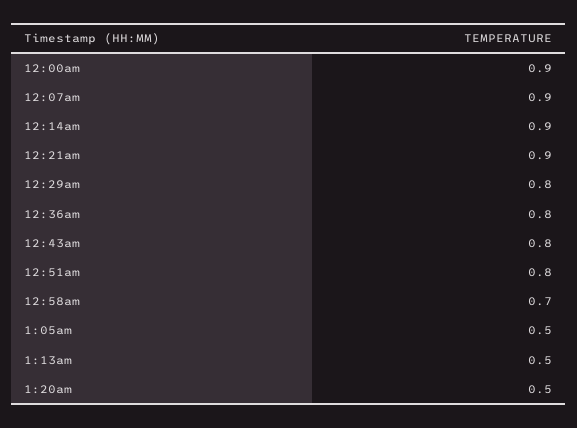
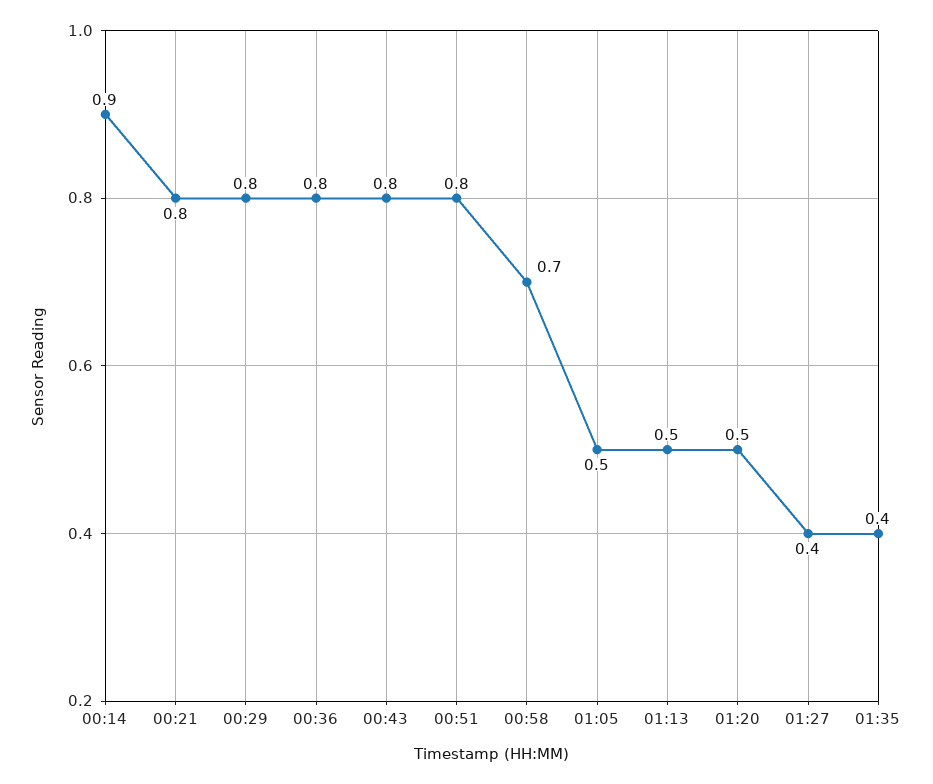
12:00am: 0.9 -> none
12:07am: 0.9 -> none
12:21am: 0.9 -> 0.8
01:27: none -> 0.4
01:35: none -> 0.4

